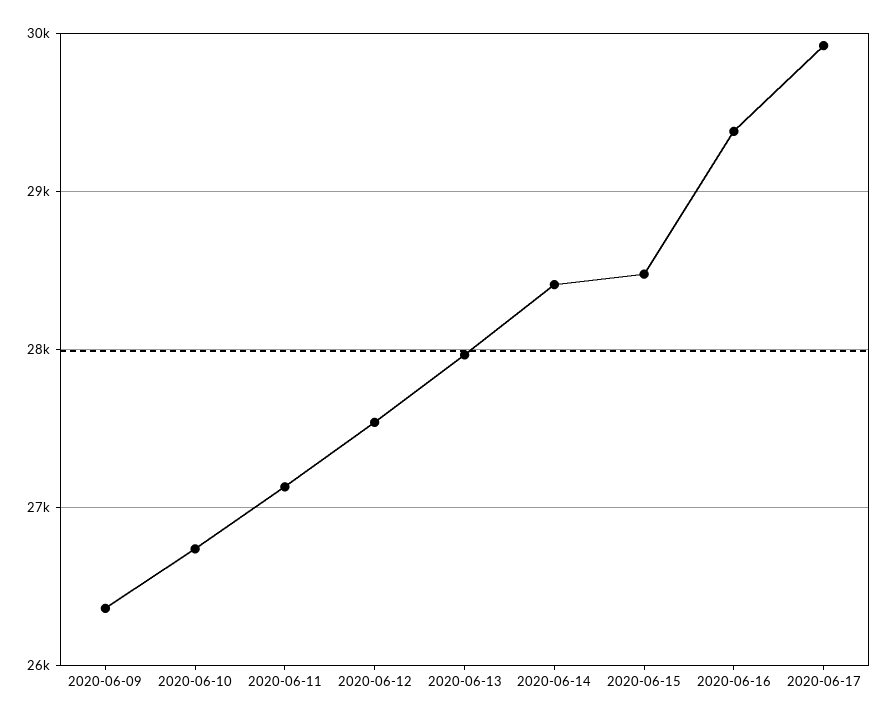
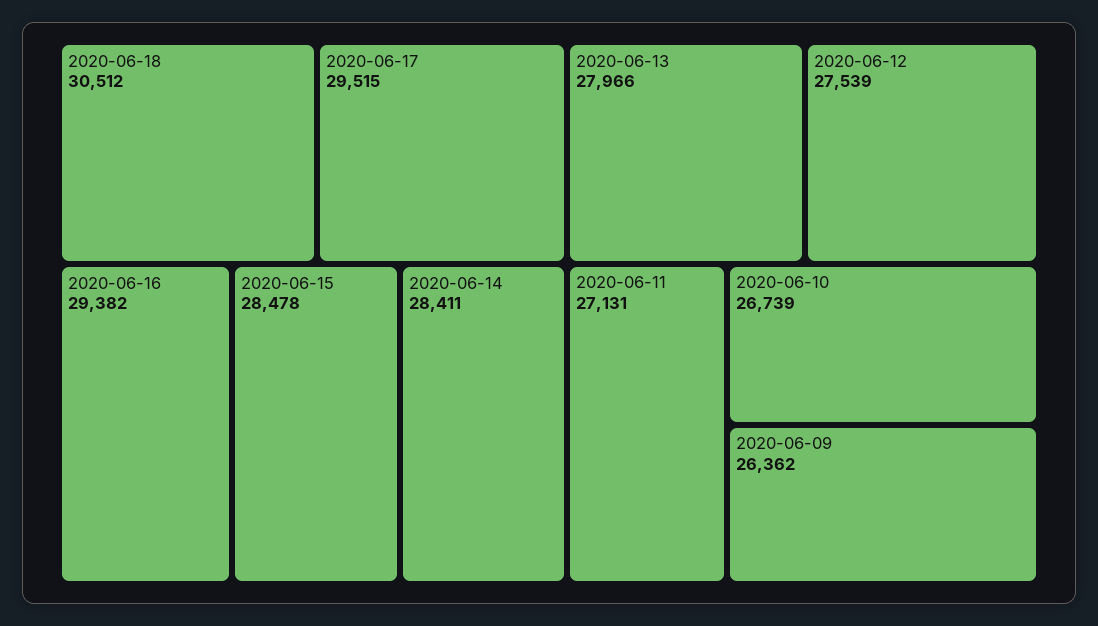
2020-06-17: 29900 -> 29515
2020-06-18: none -> 30512

